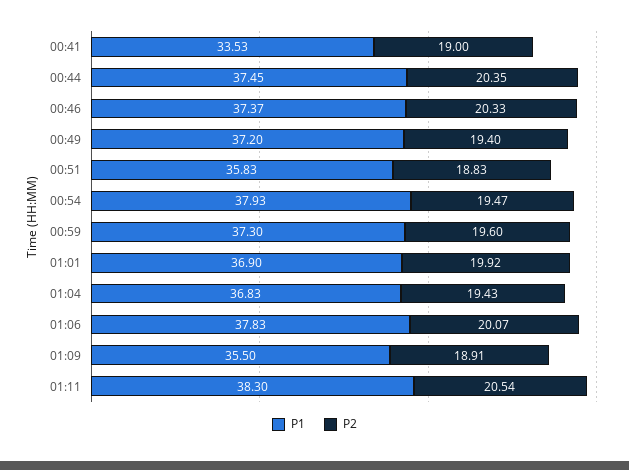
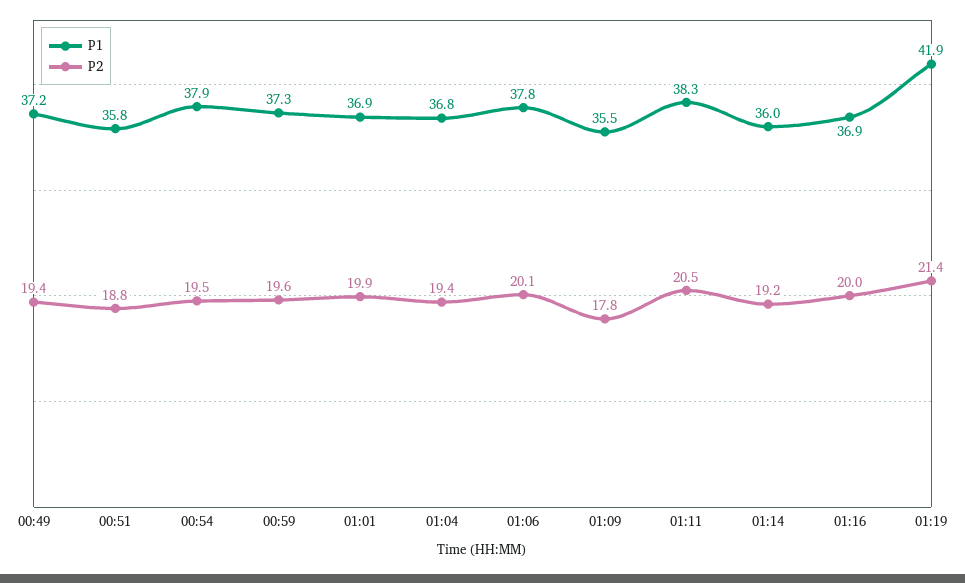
P1, 00:41: 33.53 -> none
P2, 00:41: 19 -> none
P1, 00:44: 37.45 -> none
P2, 00:44: 20.35 -> none
P1, 00:46: 37.37 -> none
P2, 00:46: 20.33 -> none
P2, 01:09: 18.91 -> 17.8
P1, 01:14: none -> 36
P2, 01:14: none -> 19.2
P1, 01:16: none -> 36.9
P2, 01:16: none -> 20
P1, 01:19: none -> 41.9
P2, 01:19: none -> 21.4

